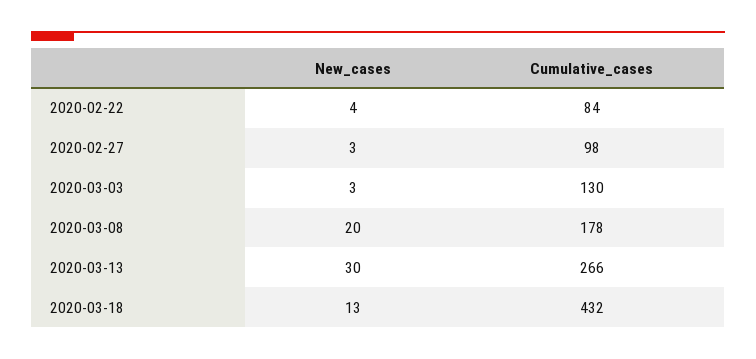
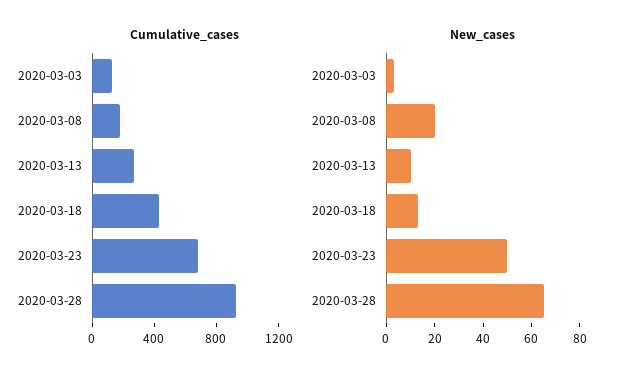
New_cases, 2020-02-22: 4 -> none
Cumulative_cases, 2020-02-22: 84 -> none
New_cases, 2020-02-27: 3 -> none
Cumulative_cases, 2020-02-27: 98 -> none
New_cases, 2020-03-13: 30 -> 10
Cumulative_cases, 2020-03-23: none -> 700
Cumulative_cases, 2020-03-28: none -> 900
New_cases, 2020-03-23: none -> 50
New_cases, 2020-03-28: none -> 65

